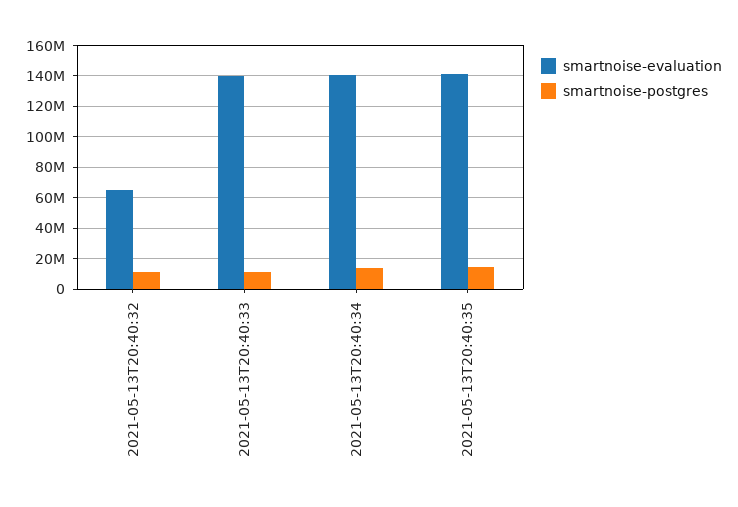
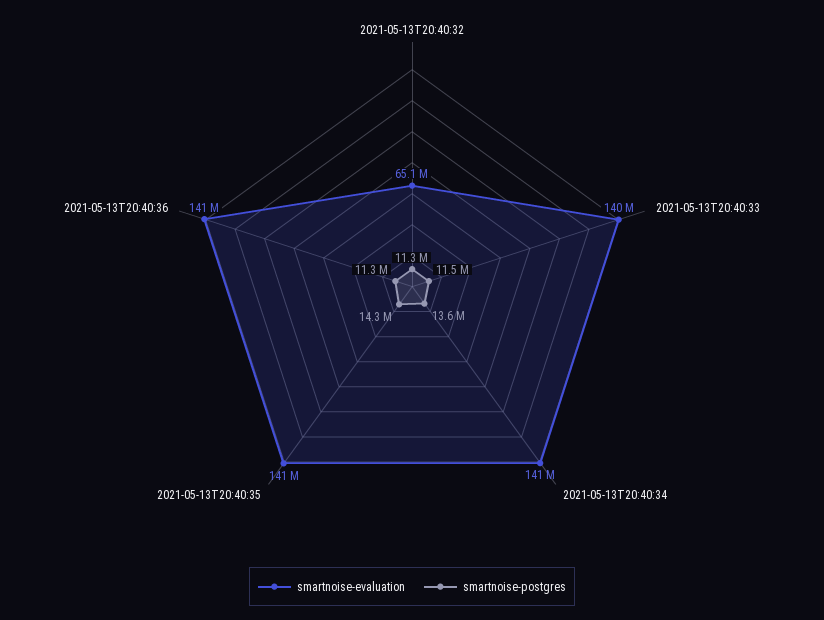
smartnoise-evaluation, 2021-05-13T20:40:36: none -> 141000000
smartnoise-postgres, 2021-05-13T20:40:36: none -> 11300000

